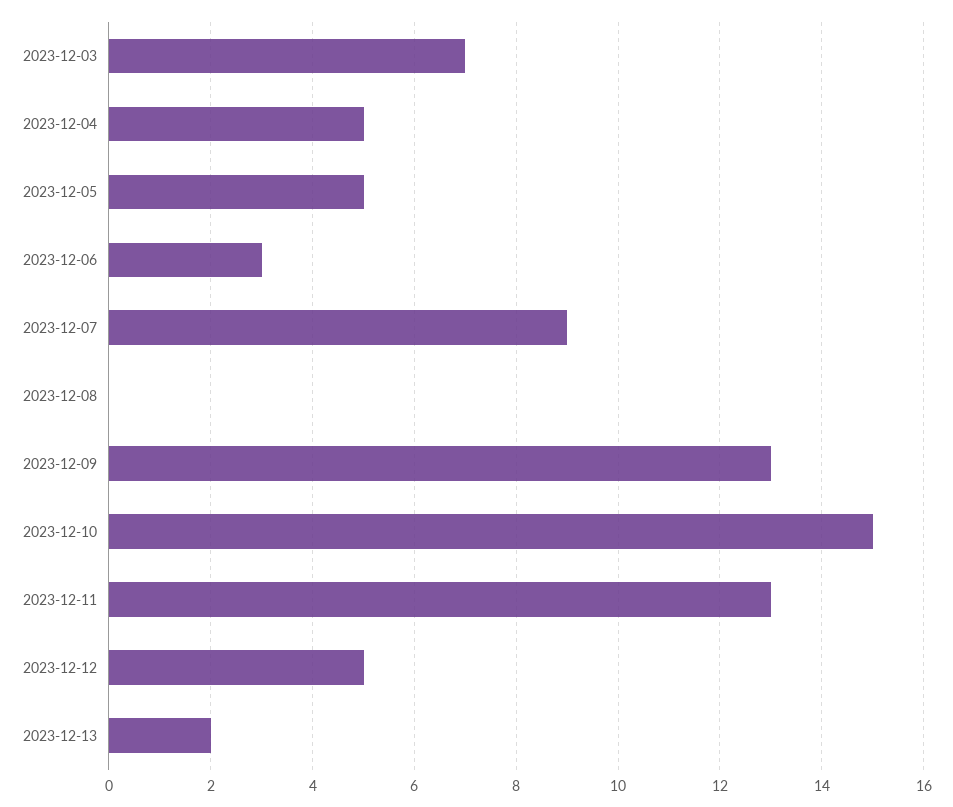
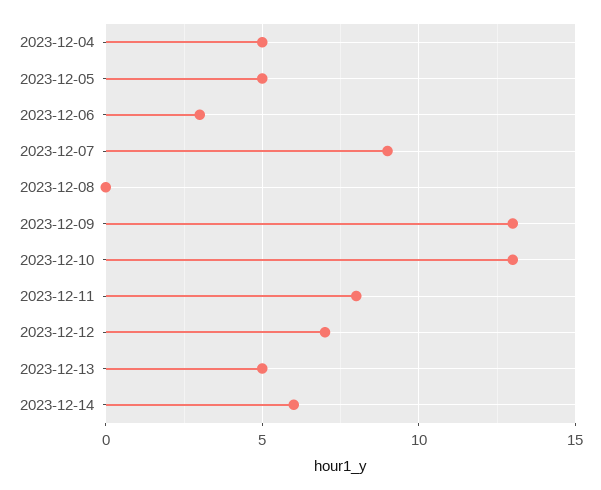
2023-12-03: 7 -> none
2023-12-10: 15 -> 13
2023-12-11: 13 -> 8
2023-12-12: 5 -> 7
2023-12-13: 2 -> 5
2023-12-14: none -> 6

